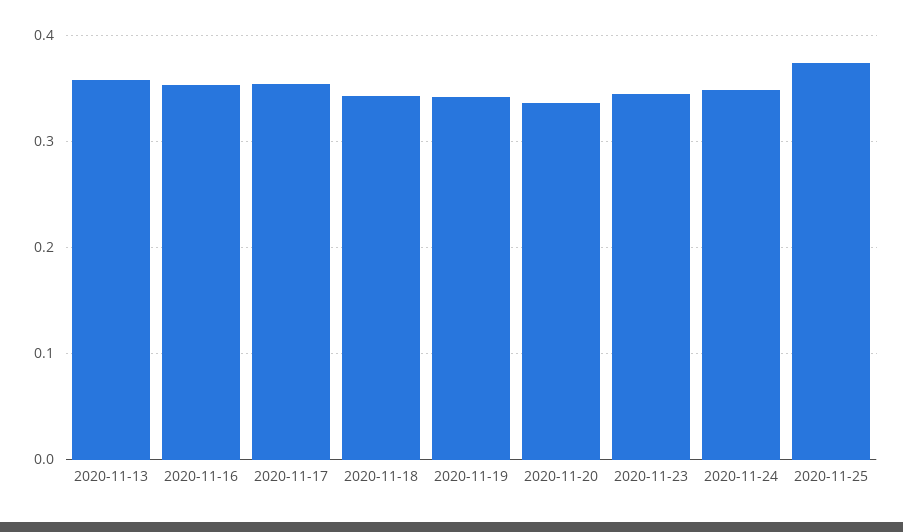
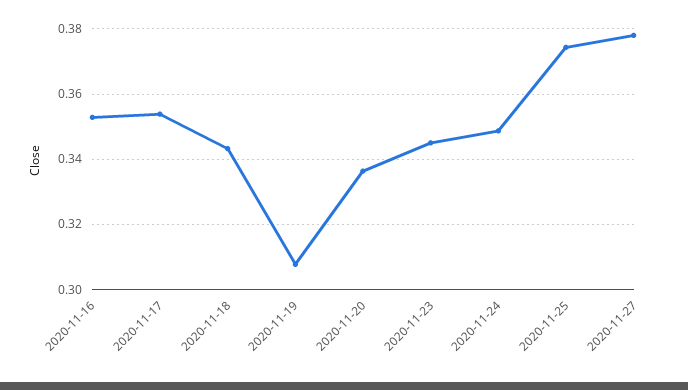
2020-11-13: 0.36 -> none
2020-11-19: 0.34 -> 0.308
2020-11-27: none -> 0.378

